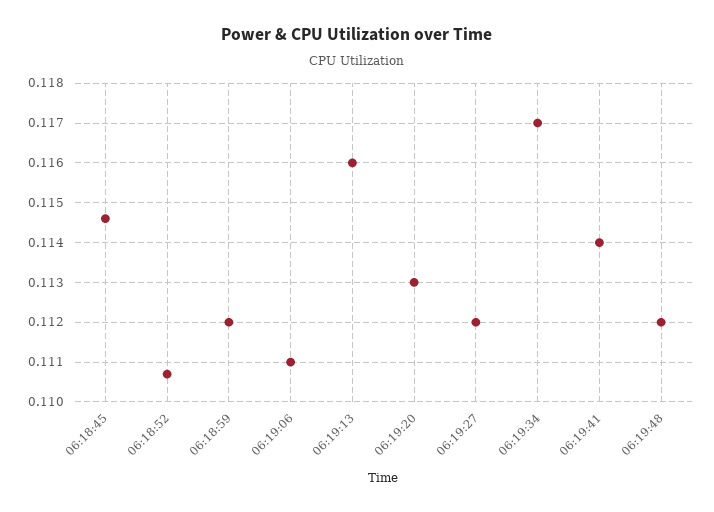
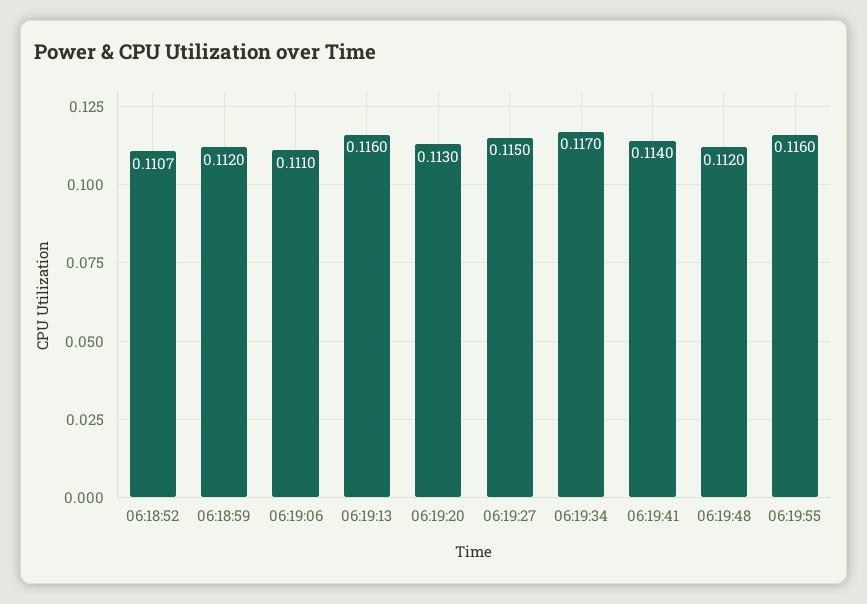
06:18:45: 0.1145 -> none
06:19:27: 0.112 -> 0.115
06:19:55: none -> 0.116

